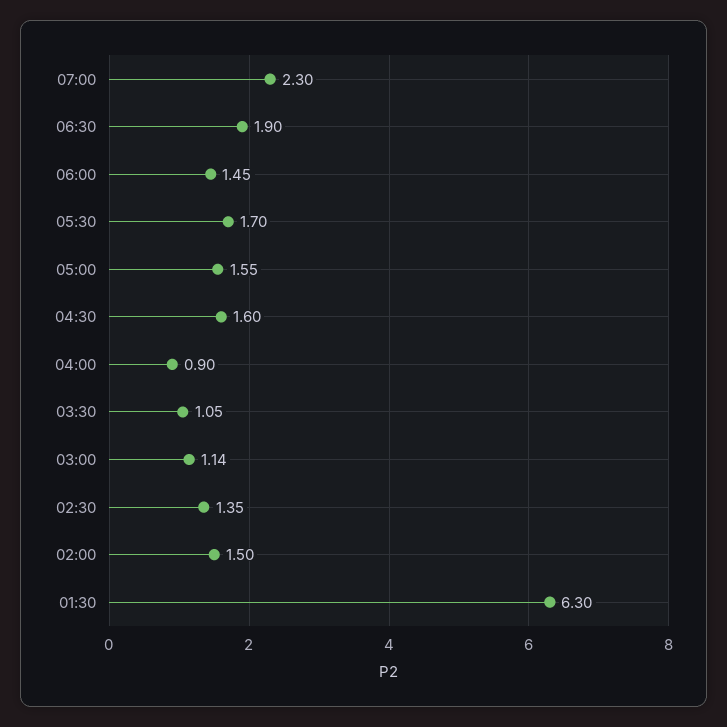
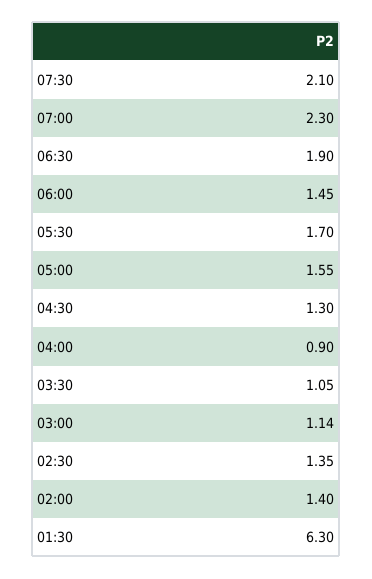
04:30: 1.6 -> 1.3
02:00: 1.5 -> 1.4
07:30: none -> 2.1

